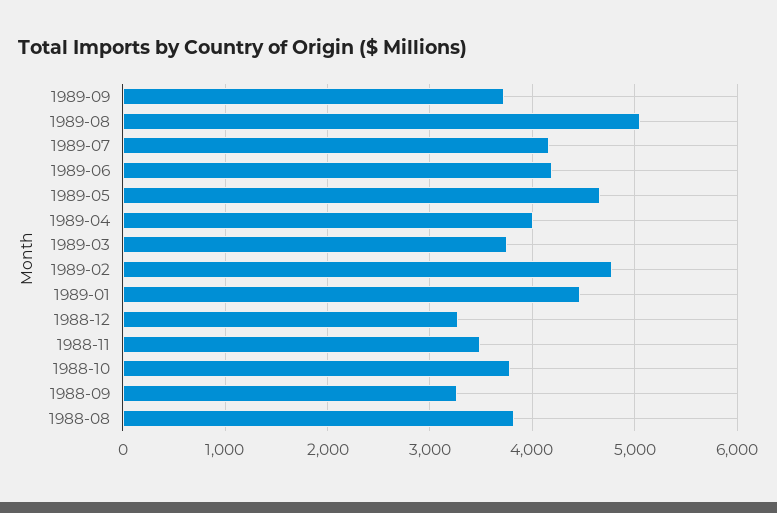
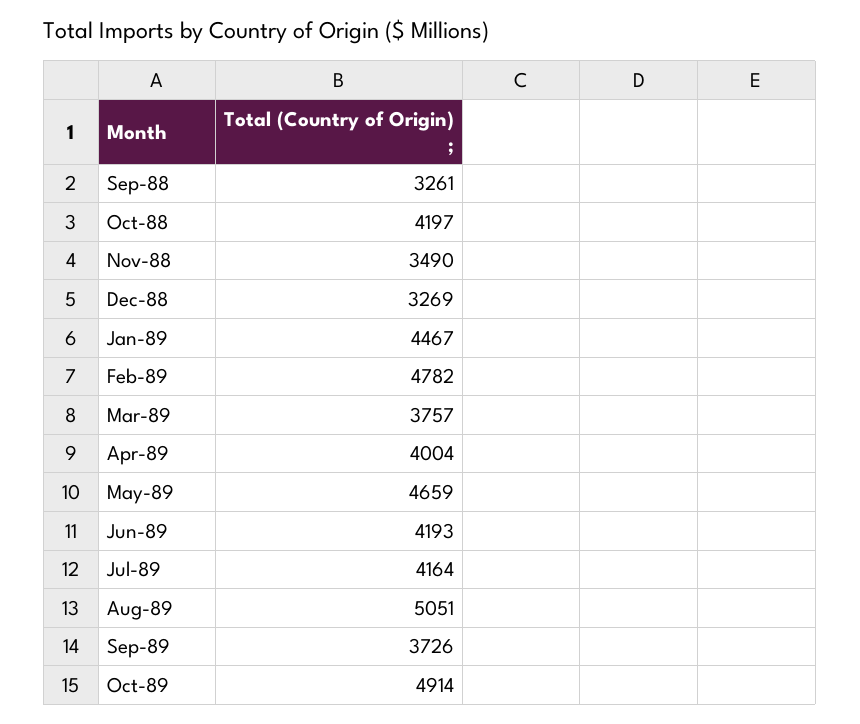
1988-10: 3800 -> 4197
1988-08: 3800 -> none
Oct-89: none -> 4914

